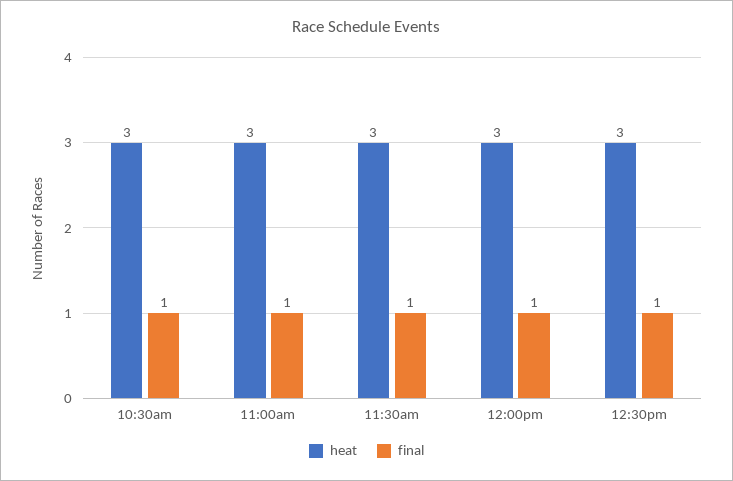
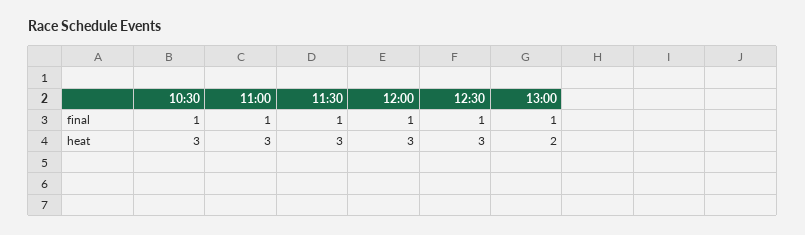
final, 13:00: none -> 1
heat, 13:00: none -> 2

